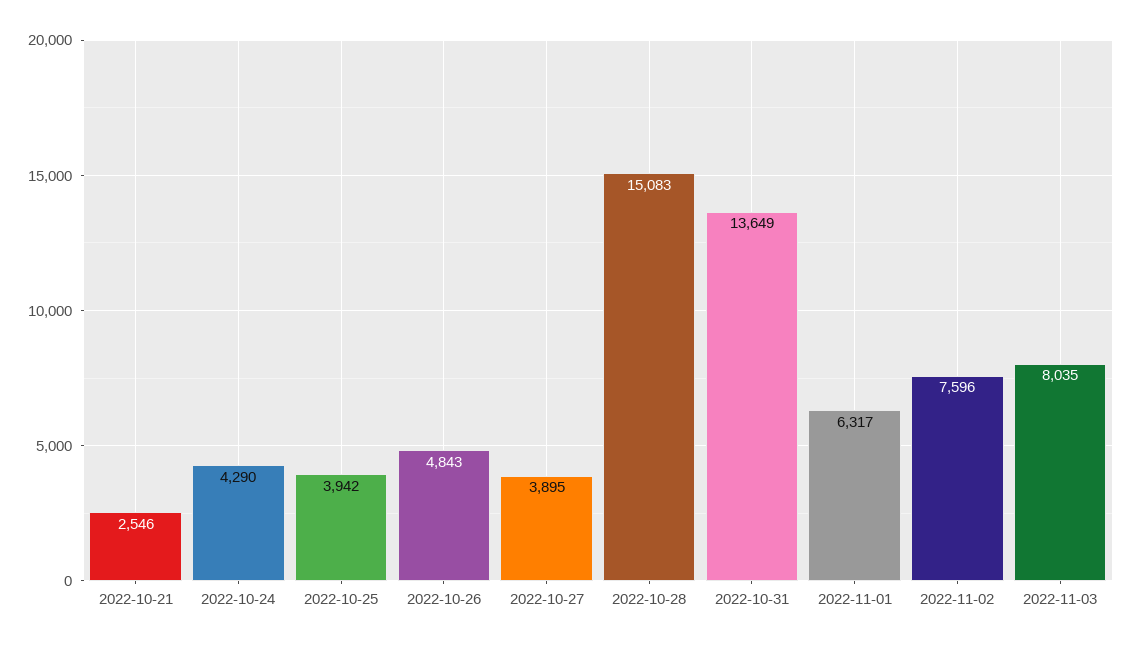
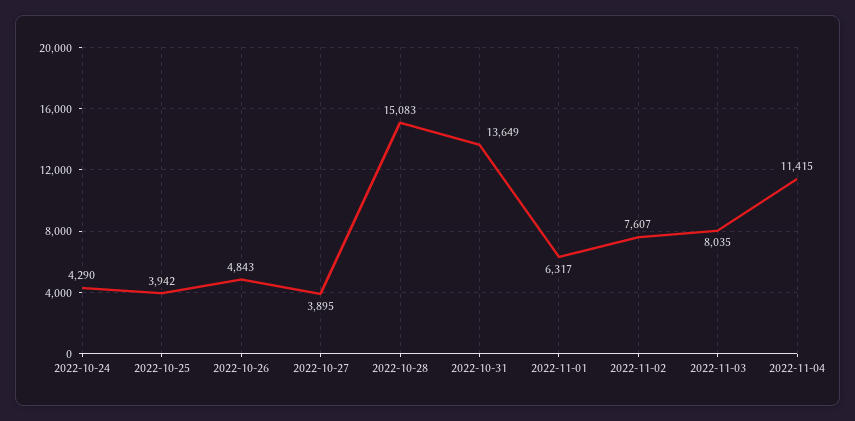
2022-10-21: 2546 -> none
2022-11-02: 7596 -> 7607
2022-11-04: none -> 11415

